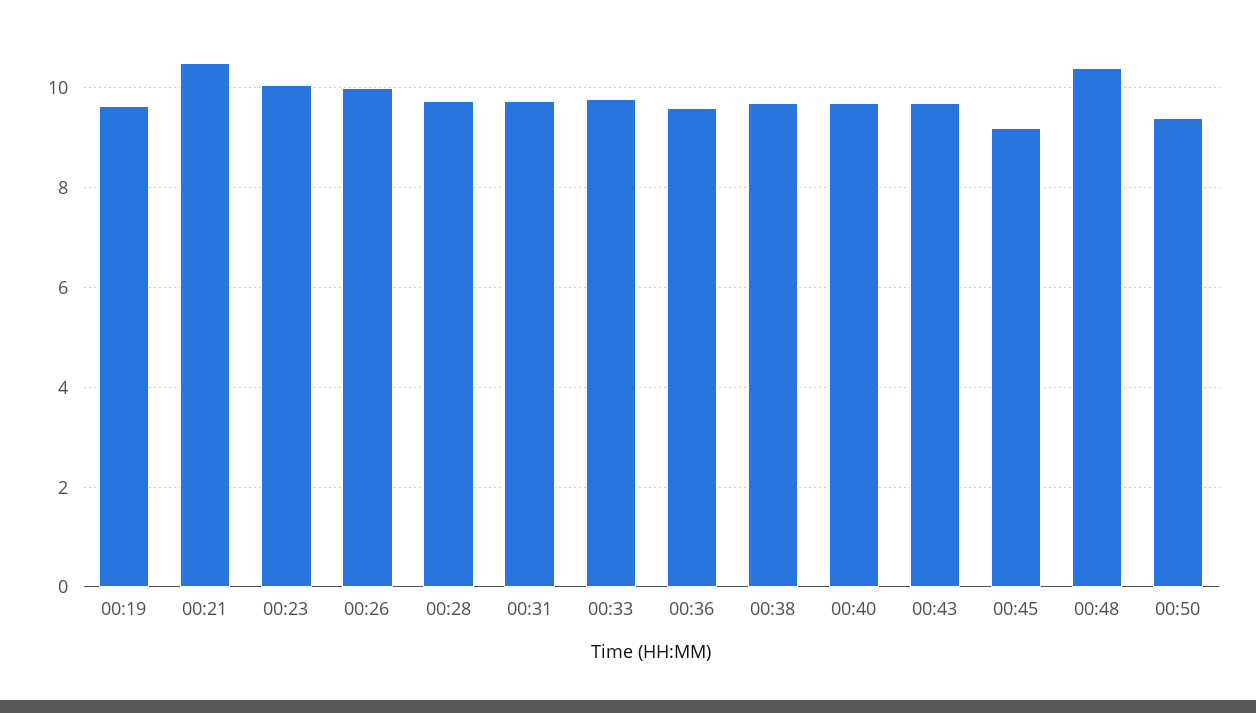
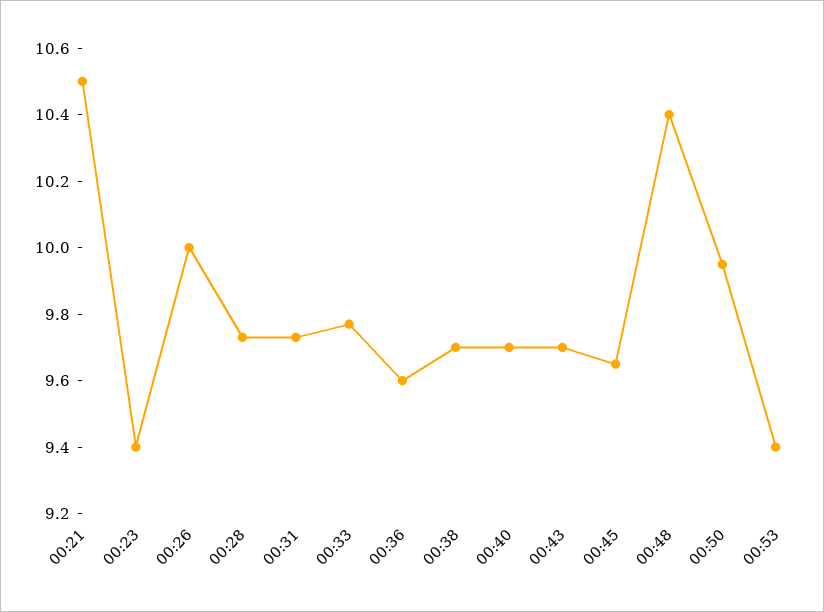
00:19: 9.6 -> none
00:23: 10 -> 9.4
00:45: 9.2 -> 9.65
00:50: 9.4 -> 9.95
00:53: none -> 9.4

